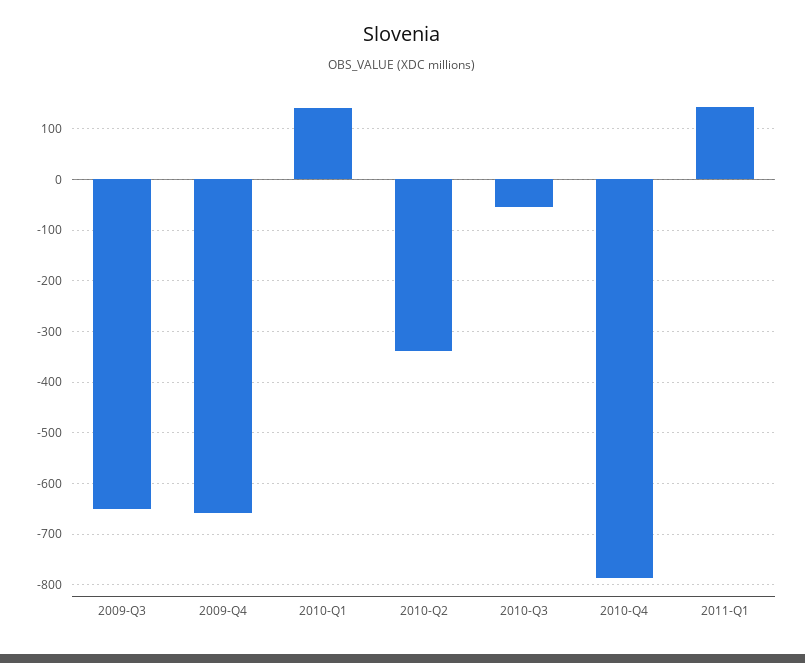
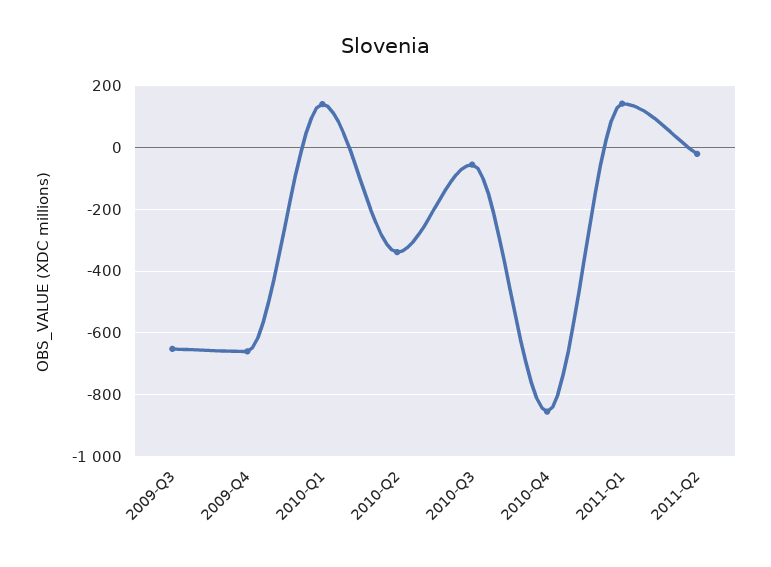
2010-Q4: -780 -> -860
2011-Q2: none -> -20

